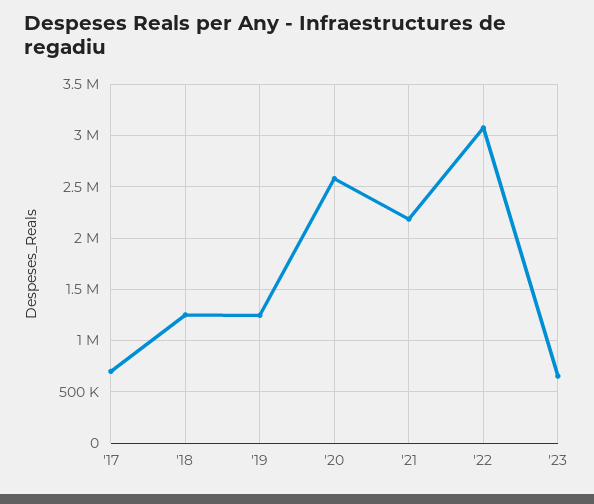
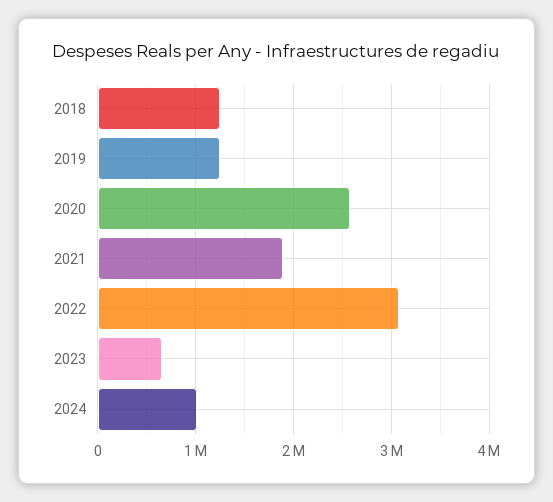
'17: 700000 -> none
'21: 2200000 -> 1900000
2024: none -> 1000000

